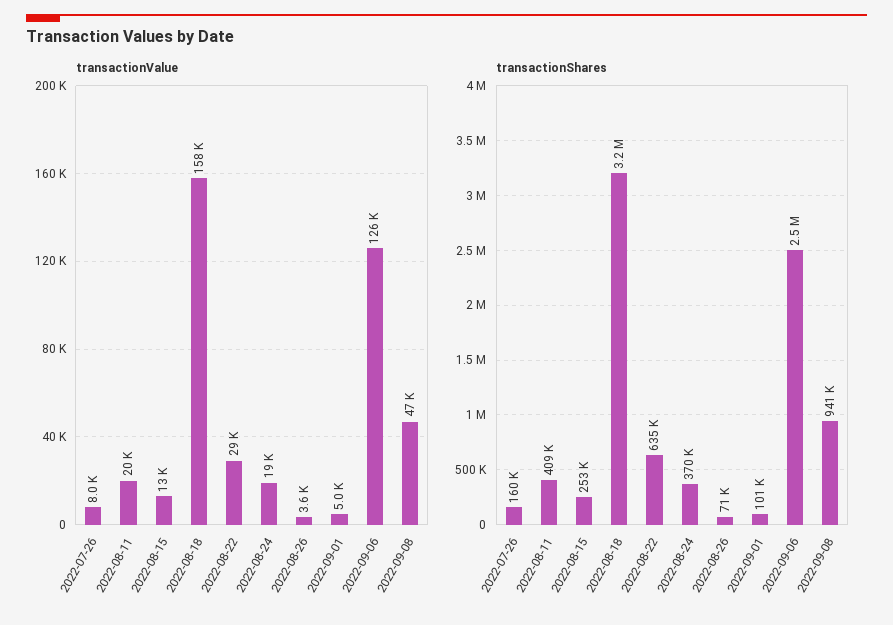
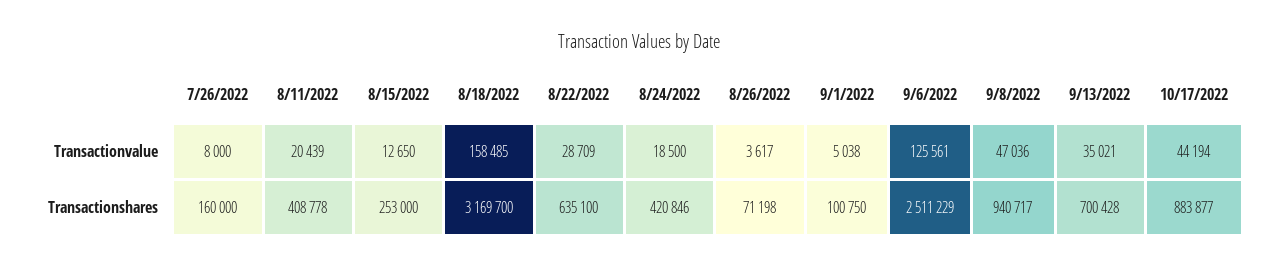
transactionShares, 2022-08-24: 370000 -> 420846
transactionValue, 9/13/2022: none -> 35021
transactionValue, 10/17/2022: none -> 44194
transactionShares, 9/13/2022: none -> 700428
transactionShares, 10/17/2022: none -> 883877

